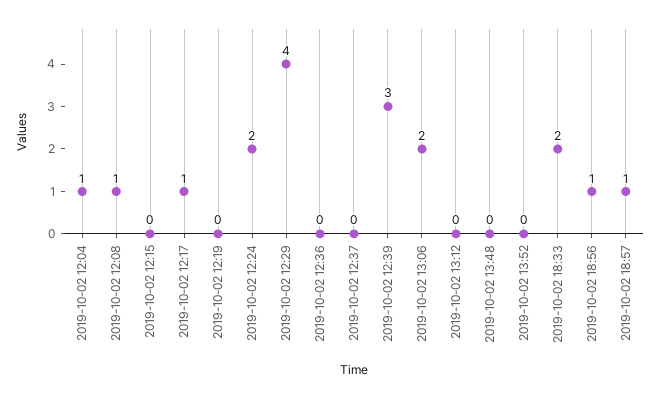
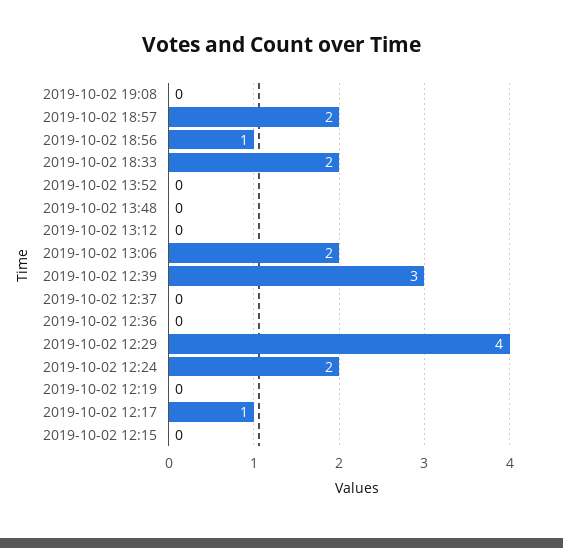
2019-10-02 12:04: 1 -> none
2019-10-02 12:08: 1 -> none
2019-10-02 18:57: 1 -> 2
2019-10-02 19:08: none -> 0

